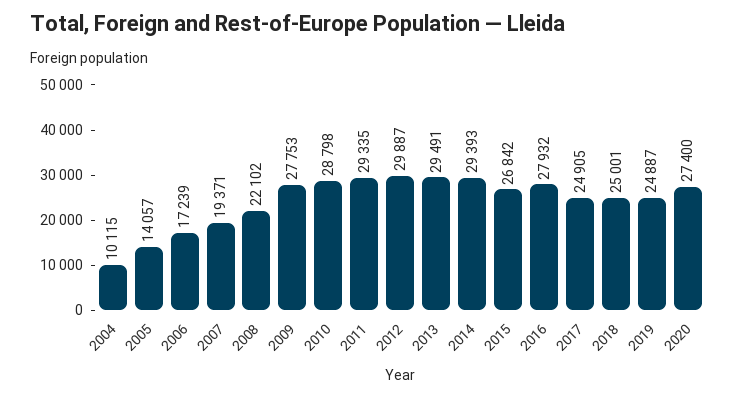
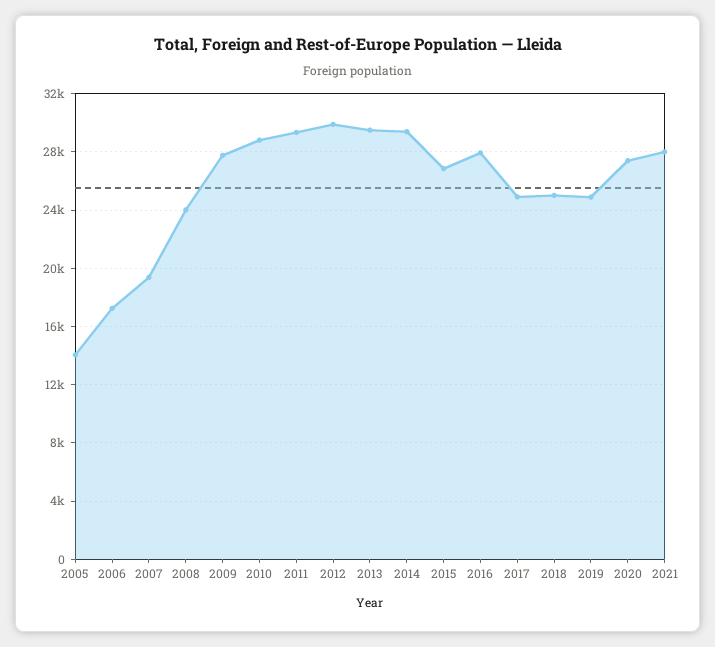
2004: 10115 -> none
2008: 22102 -> 24000
2021: none -> 28000

